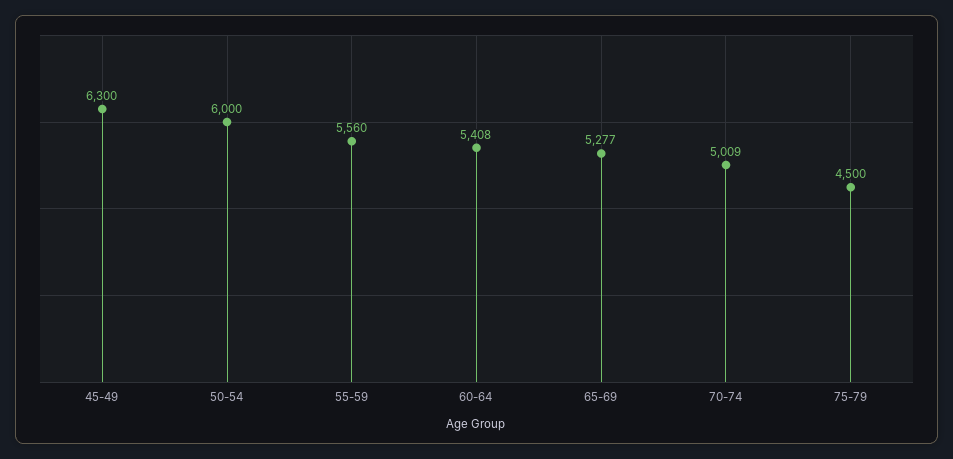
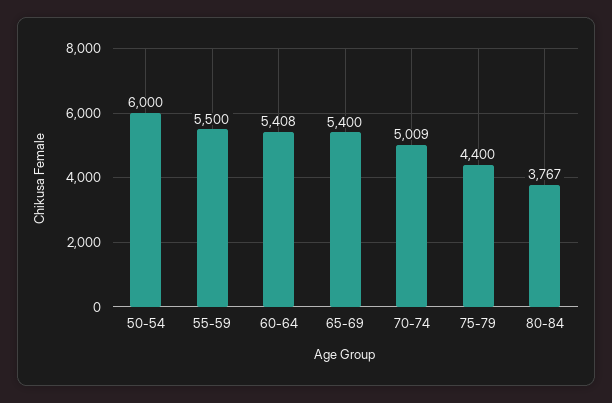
45-49: 6300 -> none
55-59: 5560 -> 5500
65-69: 5277 -> 5400
75-79: 4500 -> 4400
80-84: none -> 3767

